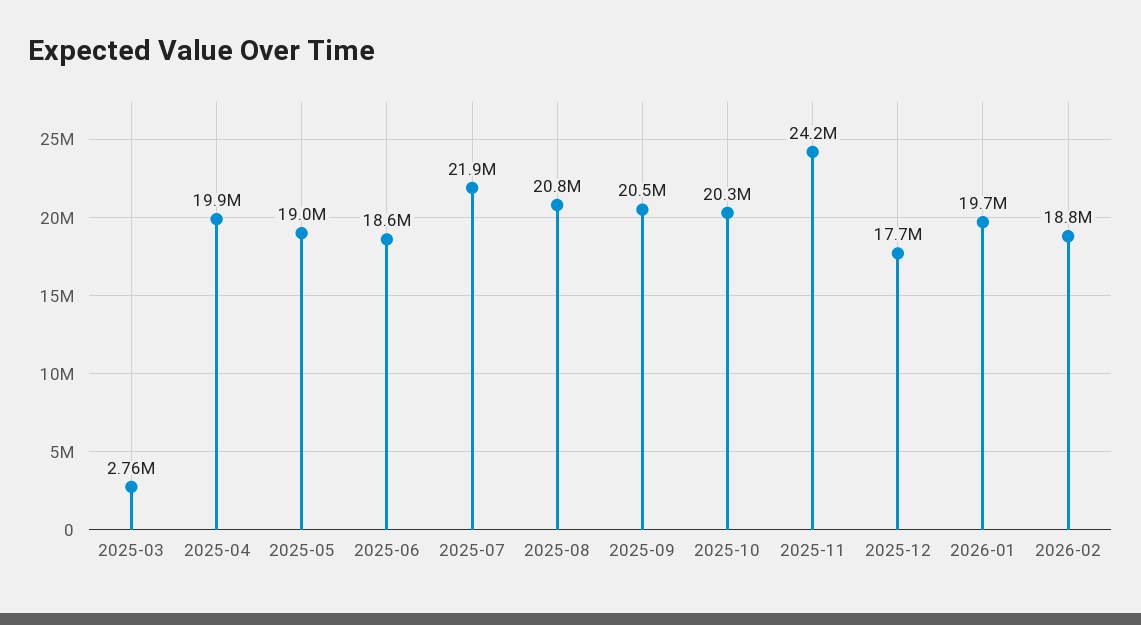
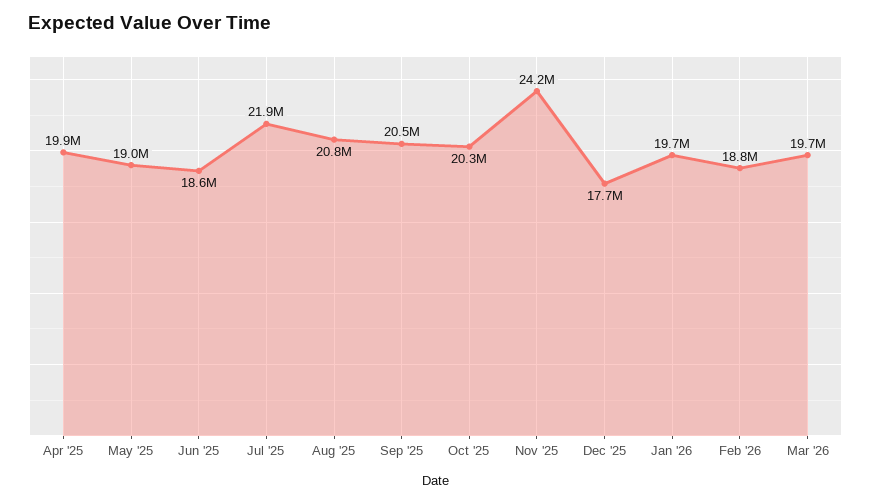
2025-03: 2760000 -> none
Mar '26: none -> 19700000

